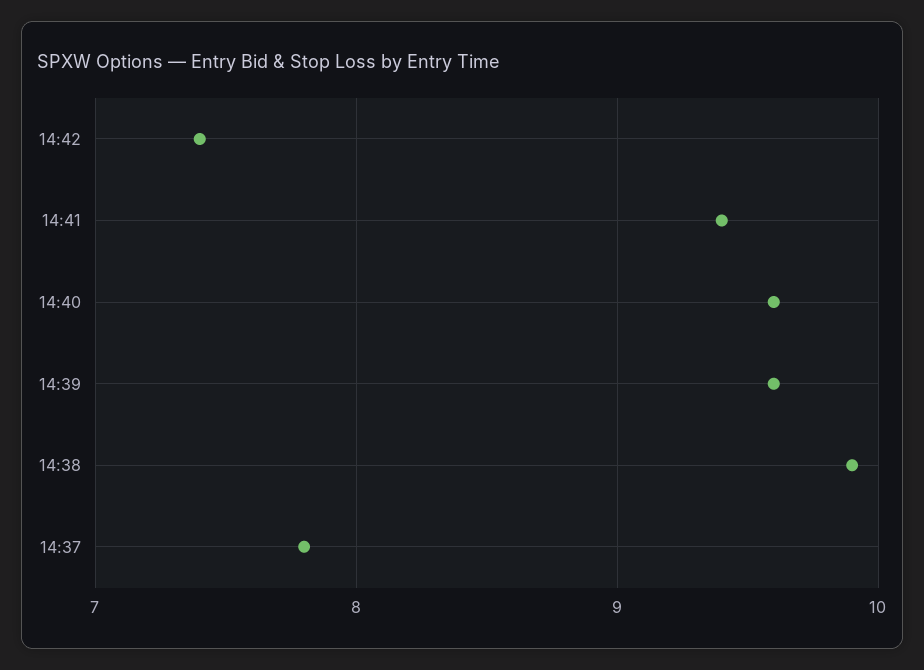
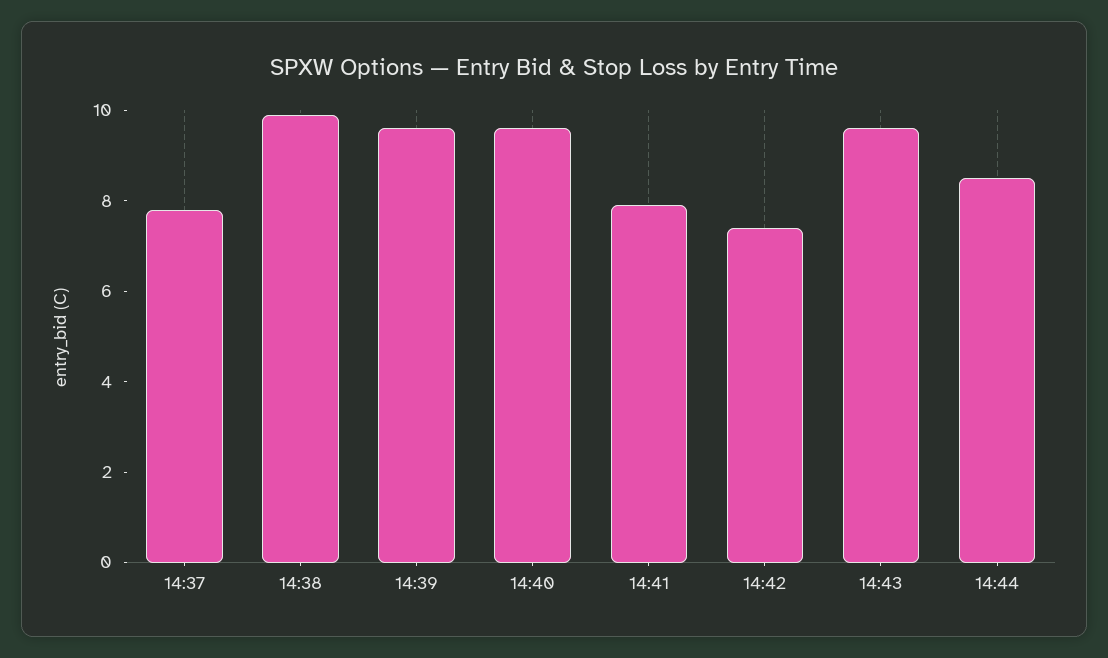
14:41: 9.4 -> 8
14:43: none -> 9.5
14:44: none -> 8.5

